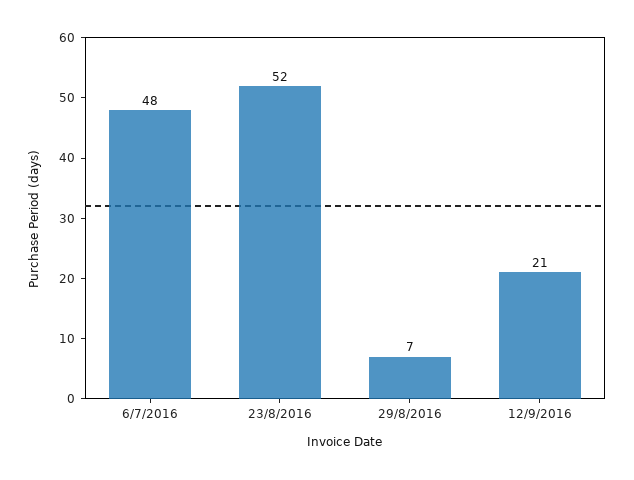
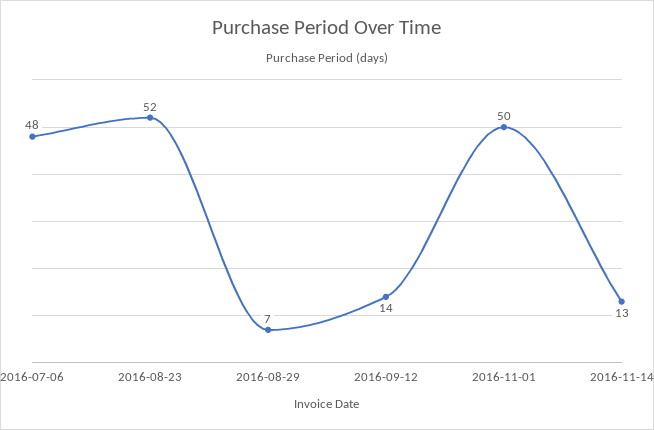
12/9/2016: 21 -> 14
2016-11-01: none -> 50
2016-11-14: none -> 13

